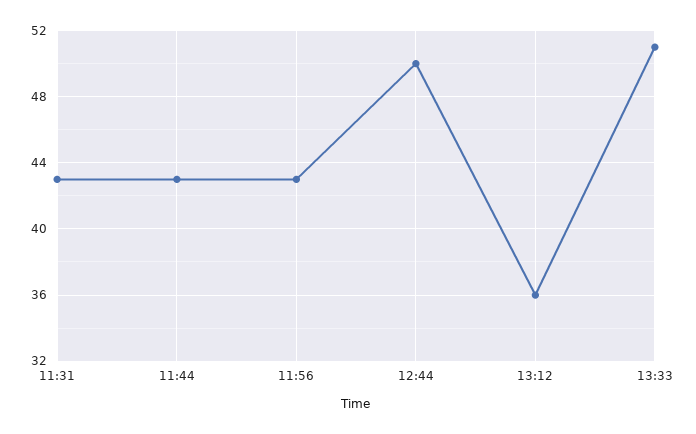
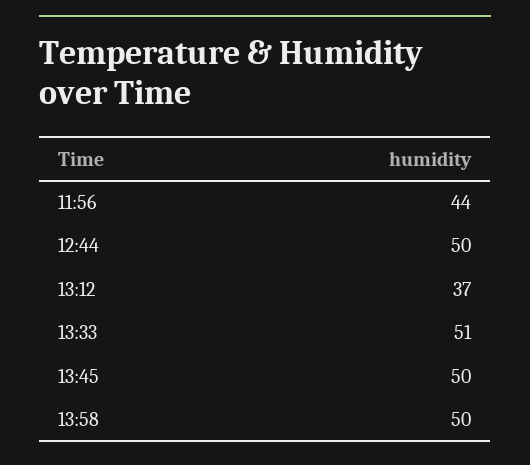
11:31: 43 -> none
11:44: 43 -> none
11:56: 43 -> 44
13:12: 36 -> 37
13:45: none -> 50
13:58: none -> 50

